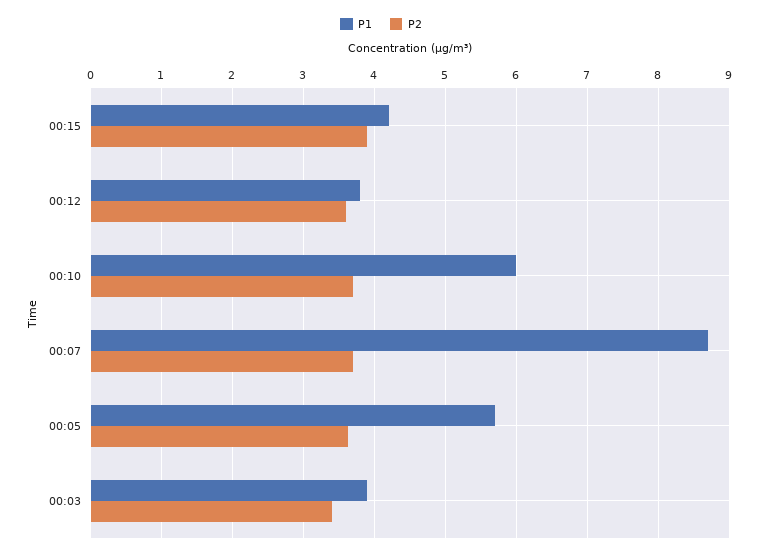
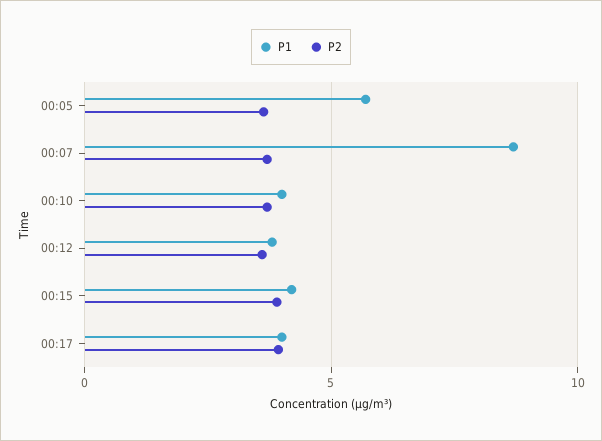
P1, 00:10: 6 -> 4
P1, 00:03: 3.9 -> none
P2, 00:03: 3.4 -> none
P1, 00:17: none -> 4
P2, 00:17: none -> 4

